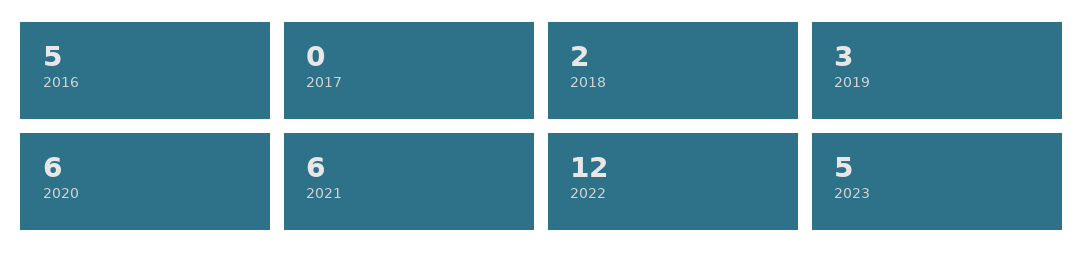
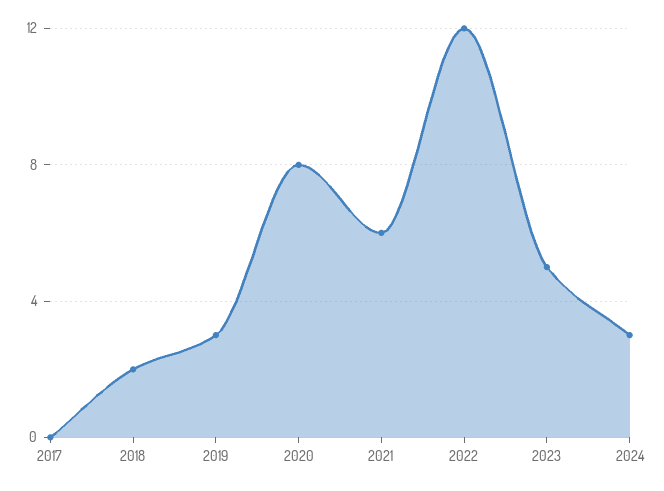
2016: 5 -> none
2020: 6 -> 8
2024: none -> 3

